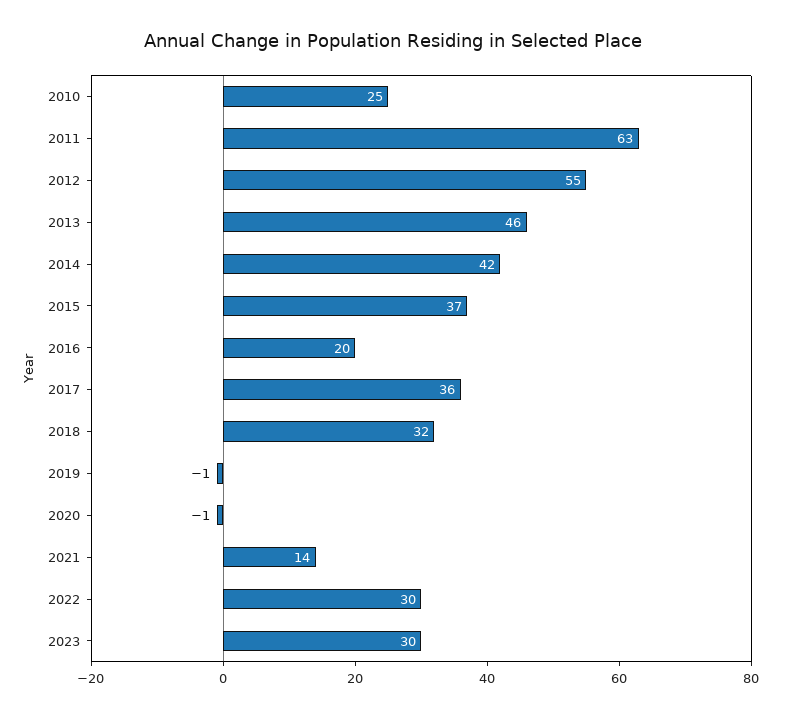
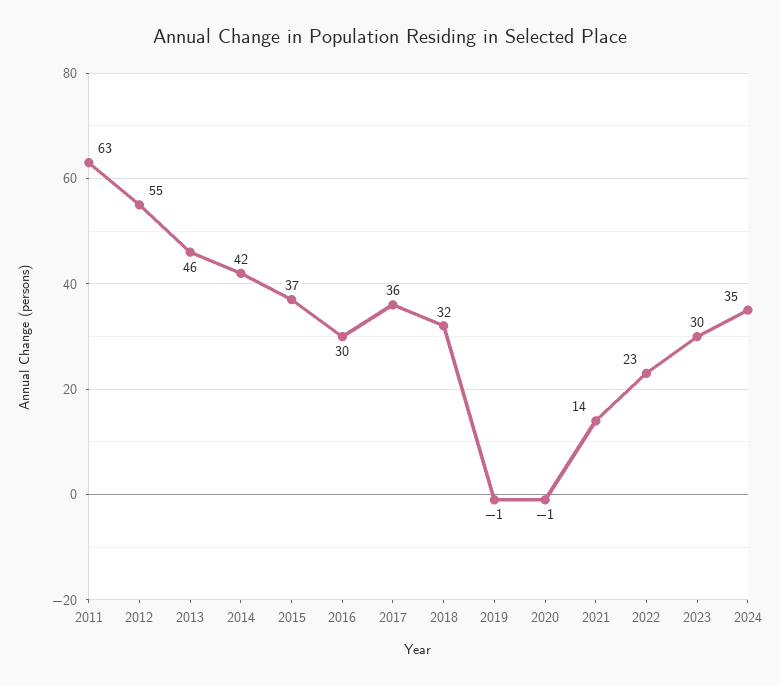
2010: 25 -> none
2016: 20 -> 30
2022: 30 -> 23
2024: none -> 35

